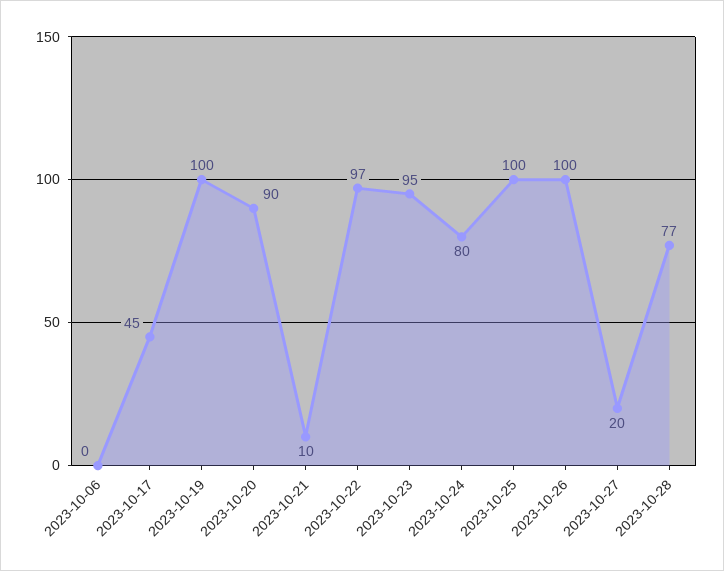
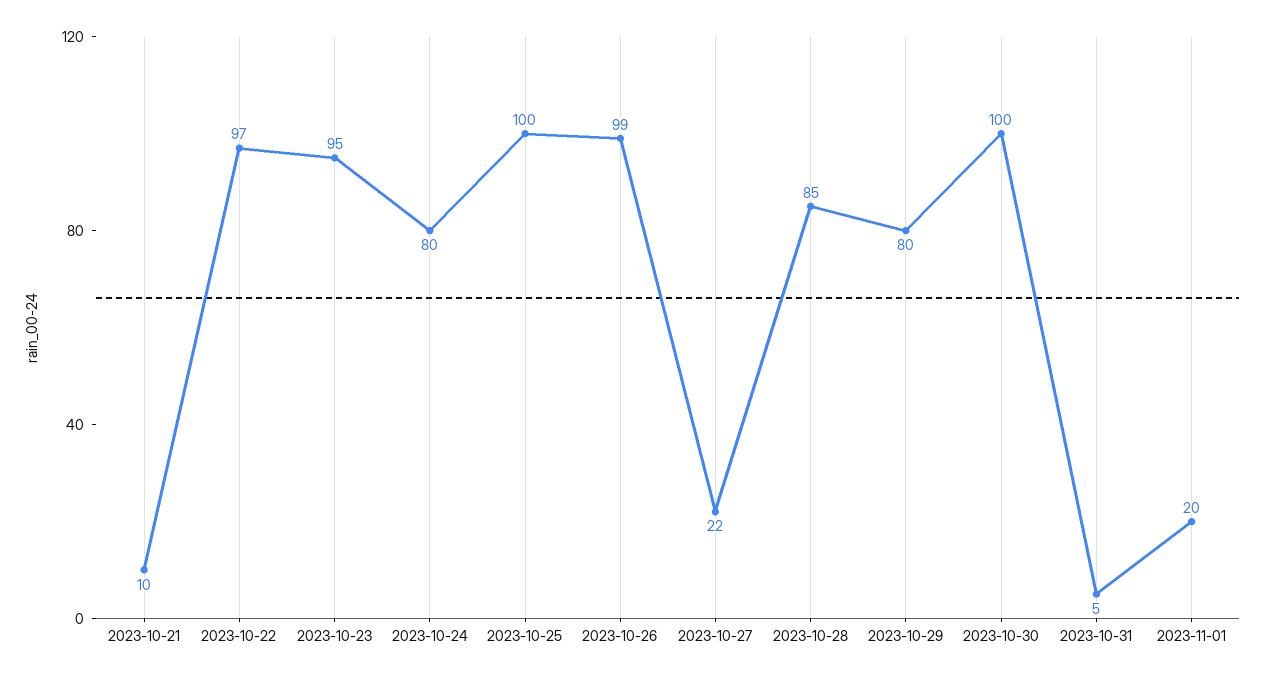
2023-10-06: 0 -> none
2023-10-17: 45 -> none
2023-10-19: 100 -> none
2023-10-20: 90 -> none
2023-10-26: 100 -> 99
2023-10-27: 20 -> 22
2023-10-28: 77 -> 85
2023-10-29: none -> 80
2023-10-30: none -> 100
2023-10-31: none -> 5
2023-11-01: none -> 20

